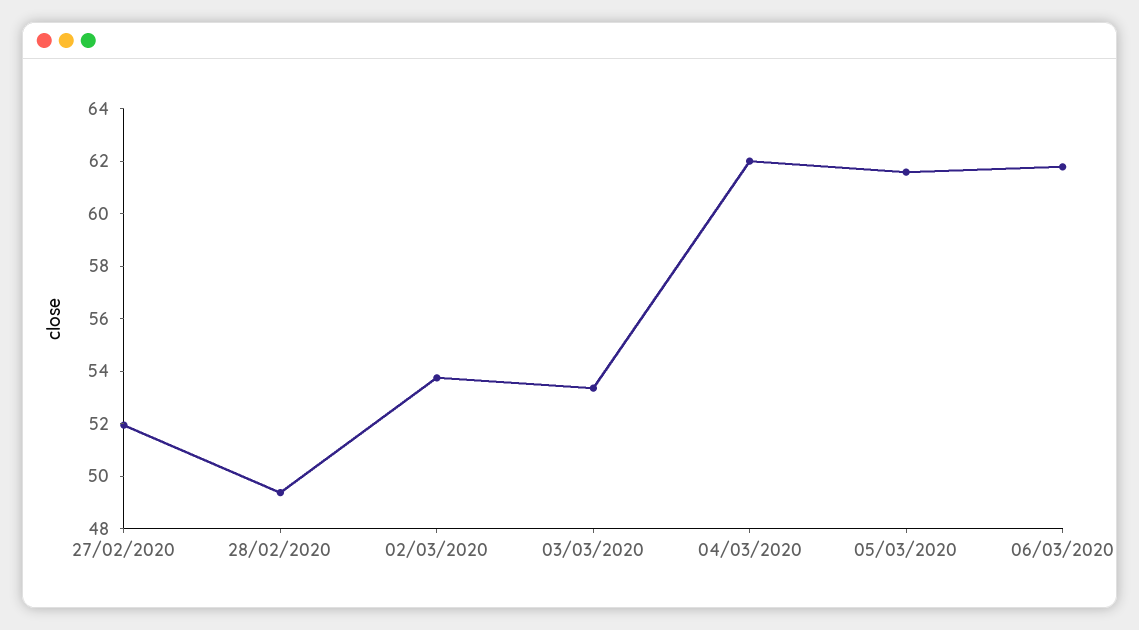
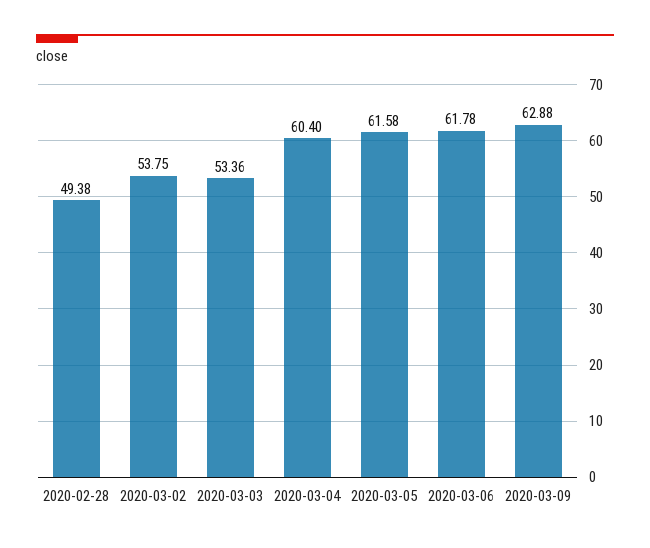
27/02/2020: 52 -> none
04/03/2020: 62 -> 60.4
2020-03-09: none -> 62.88

